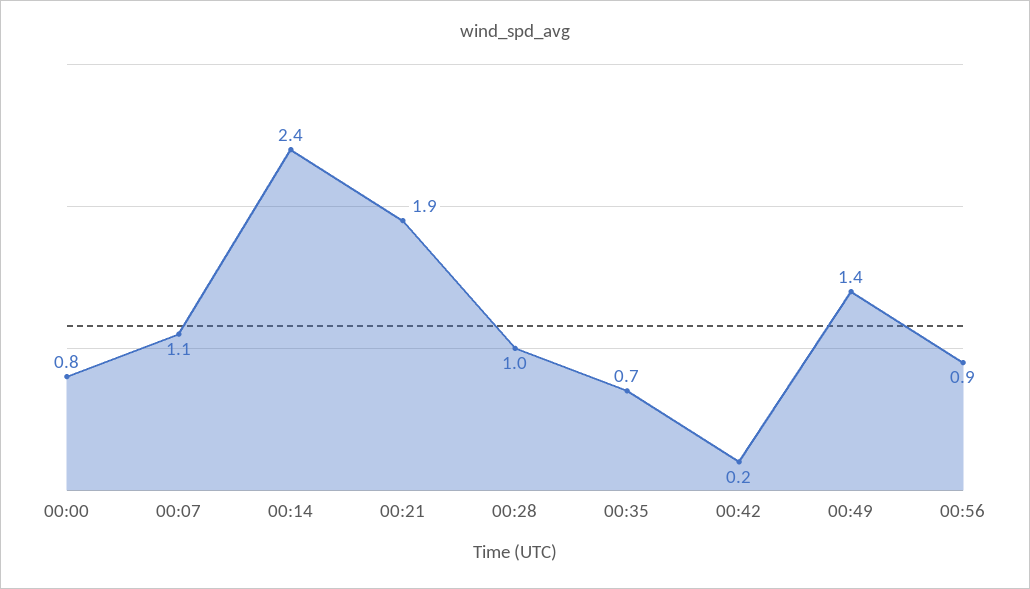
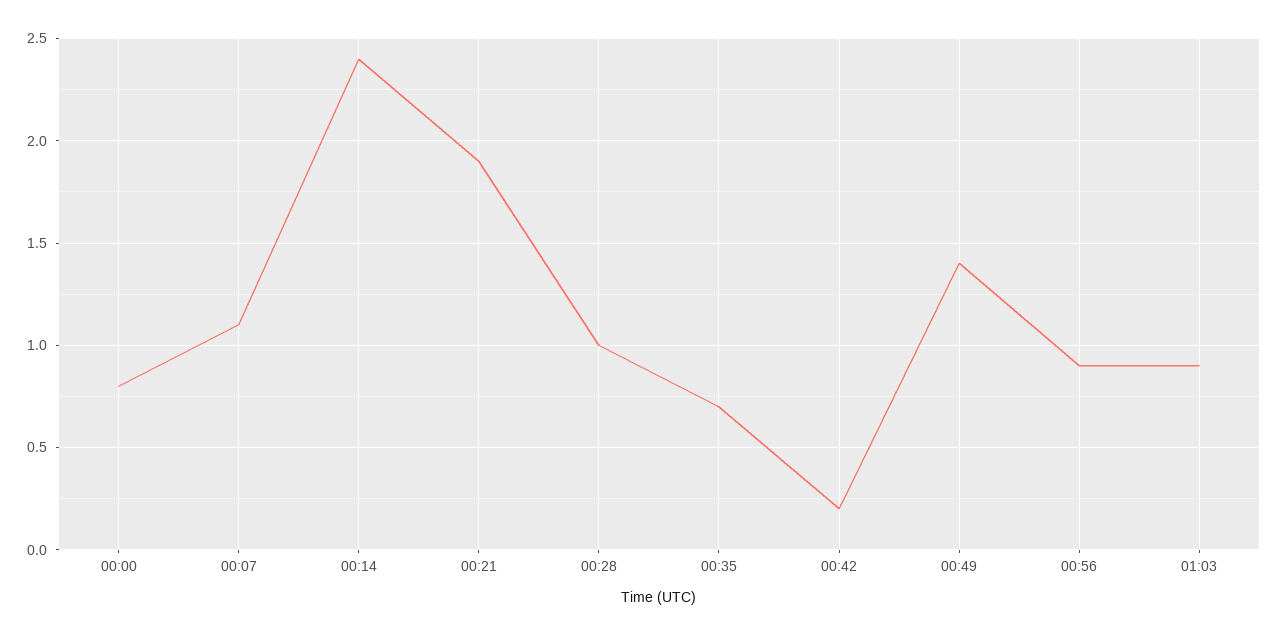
01:03: none -> 0.9

